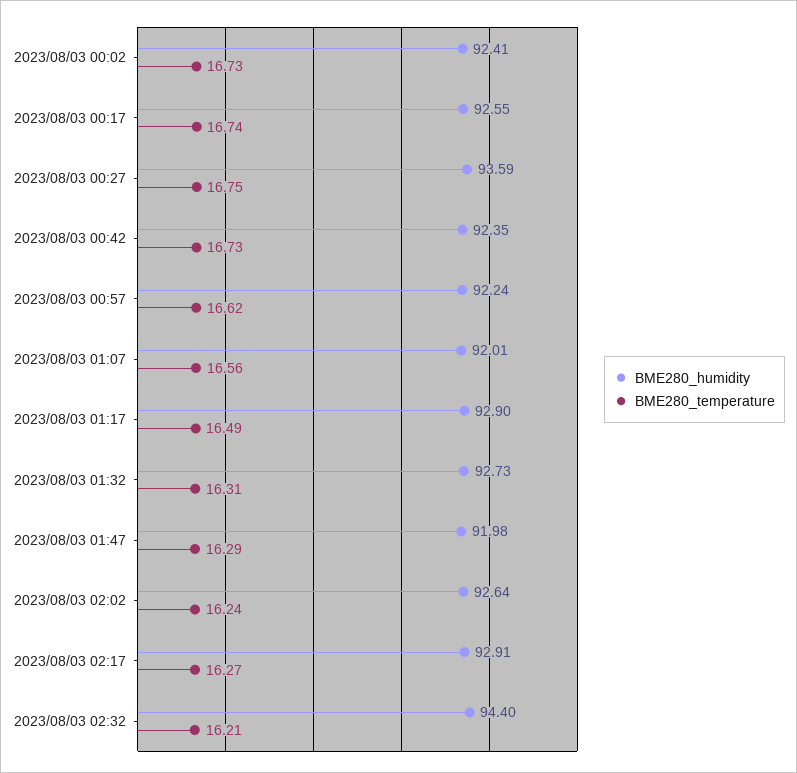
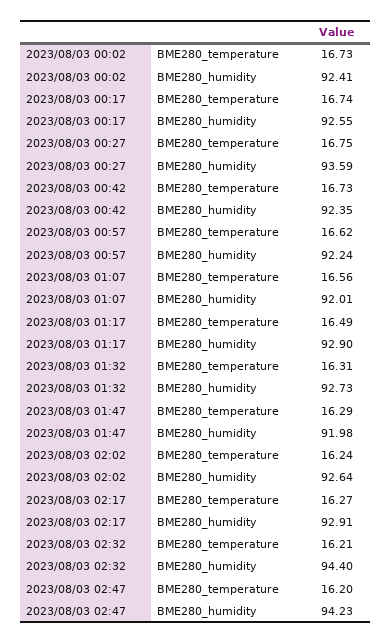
BME280_temperature, 2023/08/03 02:47: none -> 16.2
BME280_humidity, 2023/08/03 02:47: none -> 94.23

